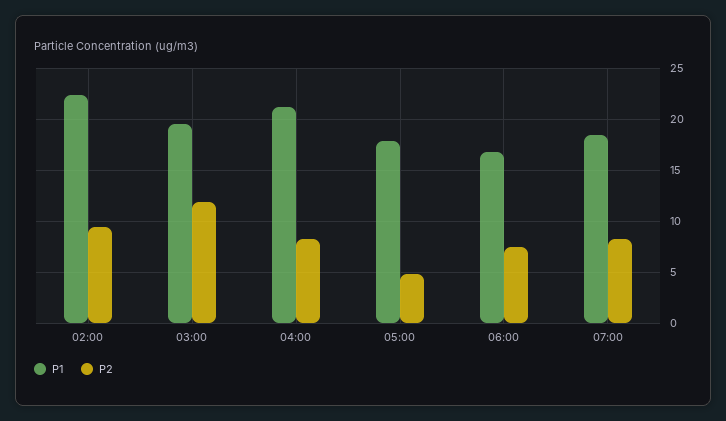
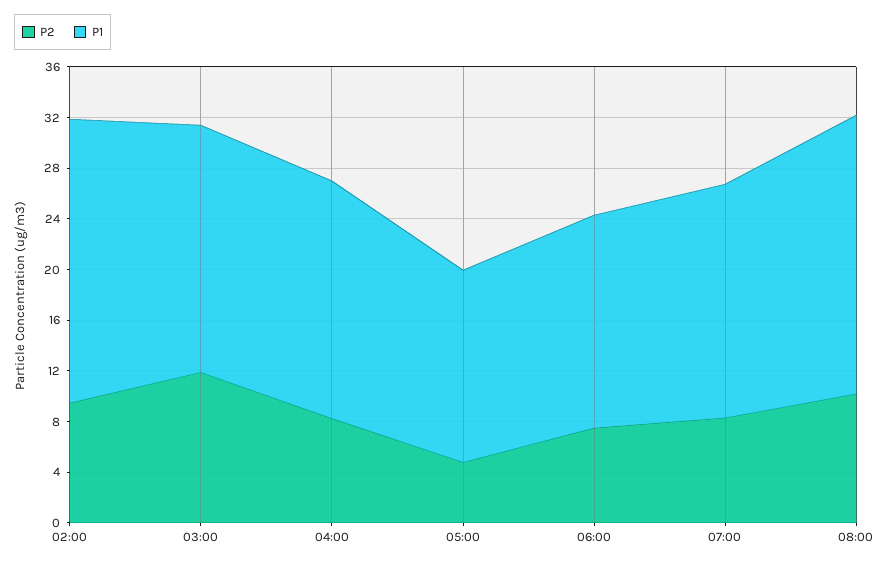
P1, 04:00: 21 -> 19
P1, 05:00: 18 -> 15
P2, 08:00: none -> 10
P1, 08:00: none -> 22

